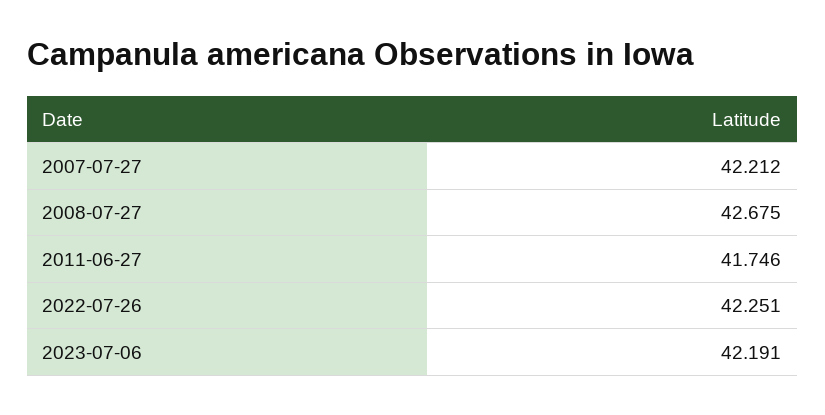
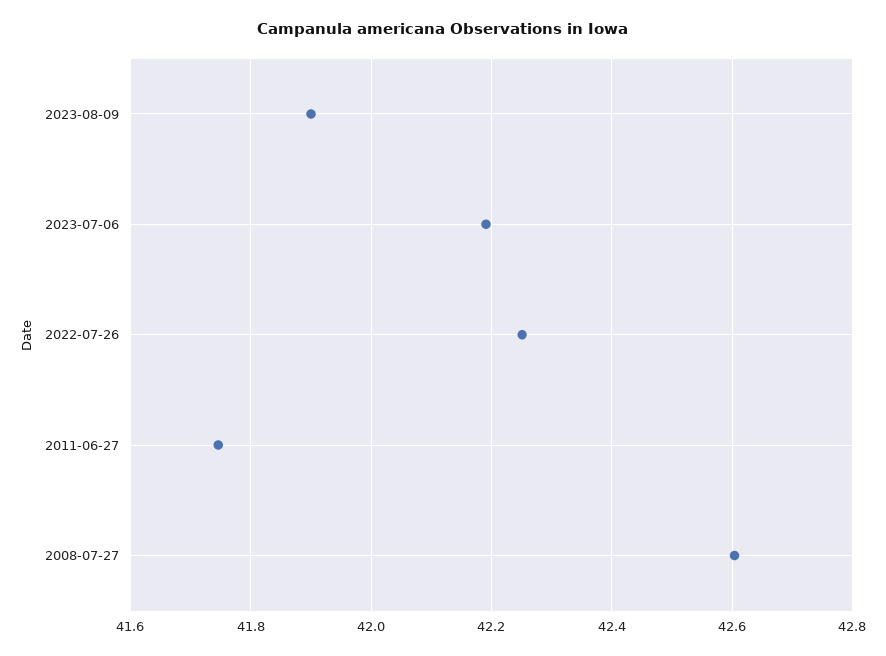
2007-07-27: 42.212 -> none
2008-07-27: 42.675 -> 42.6
2023-08-09: none -> 41.9

